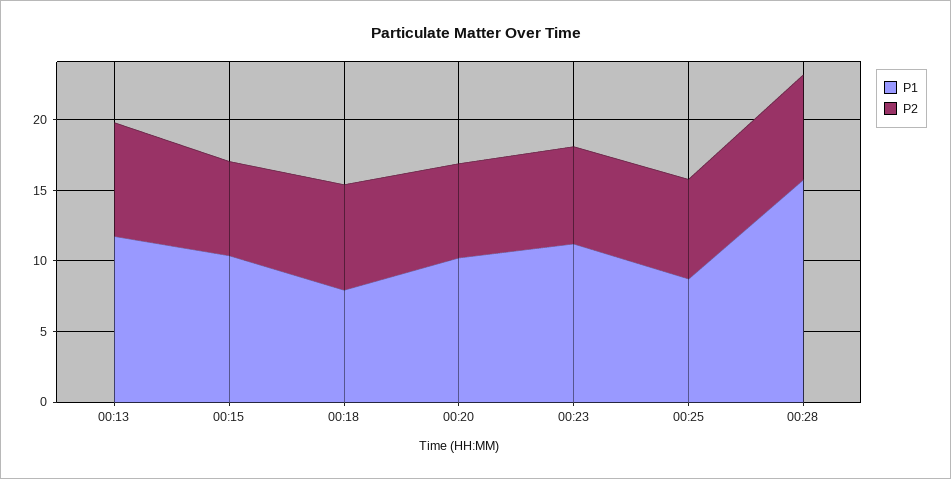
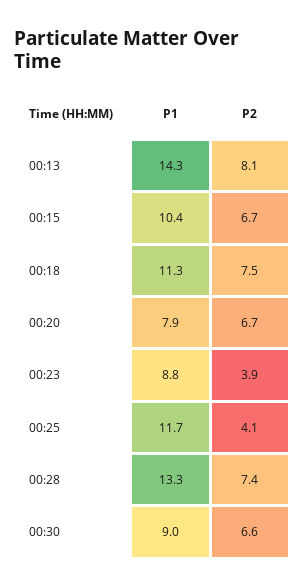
P1, 00:13: 12 -> 14.3
P1, 00:18: 8 -> 11.3
P1, 00:20: 10 -> 7.9
P1, 00:23: 11 -> 8.8
P2, 00:23: 7 -> 3.9
P1, 00:25: 9 -> 11.7
P2, 00:25: 7 -> 4.1
P1, 00:28: 16 -> 13.3
P1, 00:30: none -> 9
P2, 00:30: none -> 6.6

